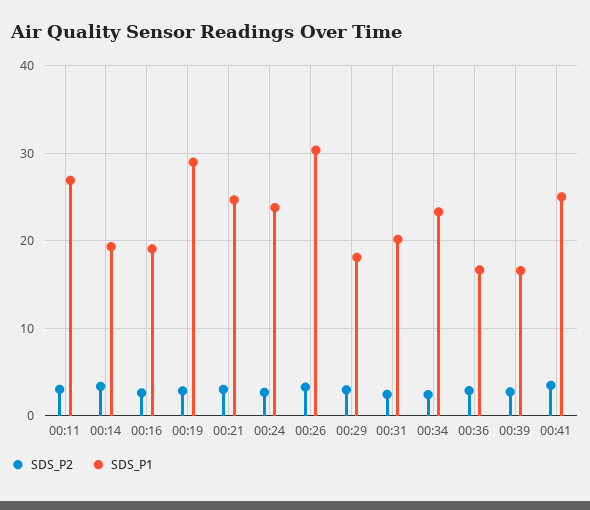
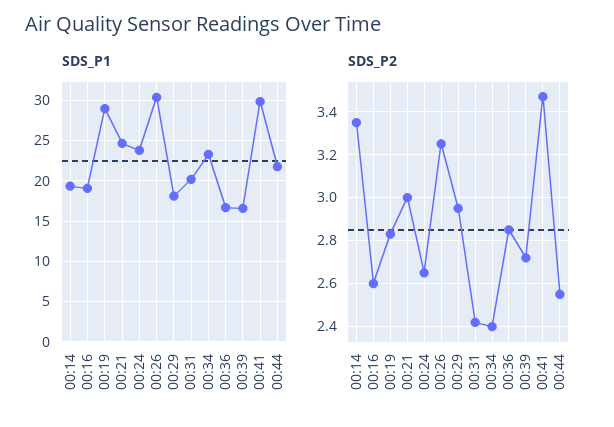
SDS_P2, 00:11: 3 -> none
SDS_P1, 00:11: 27 -> none
SDS_P1, 00:41: 25 -> 30
SDS_P1, 00:44: none -> 22
SDS_P2, 00:44: none -> 2.55

